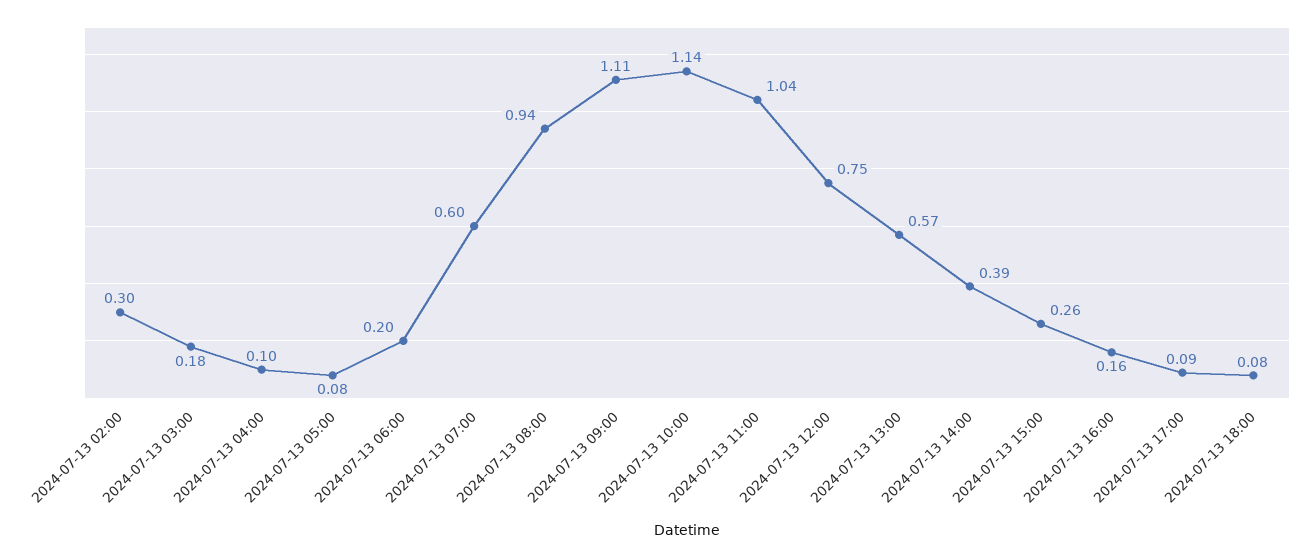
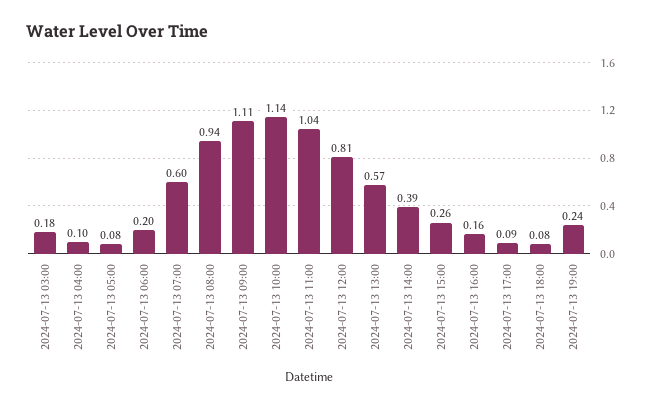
2024-07-13 02:00: 0.3 -> none
2024-07-13 12:00: 0.75 -> 0.81
2024-07-13 19:00: none -> 0.24

